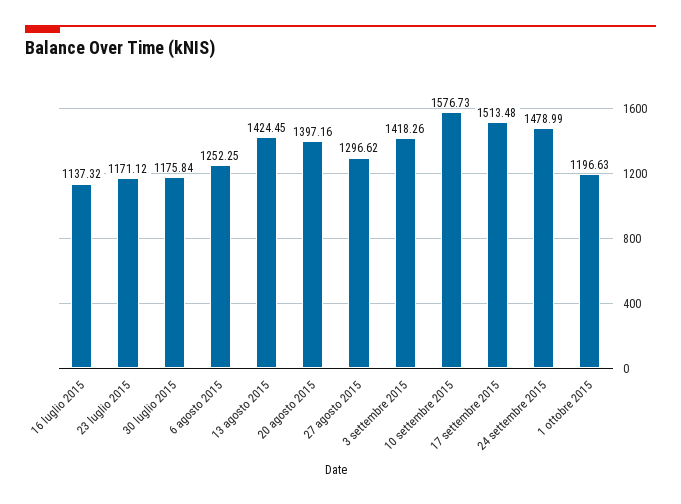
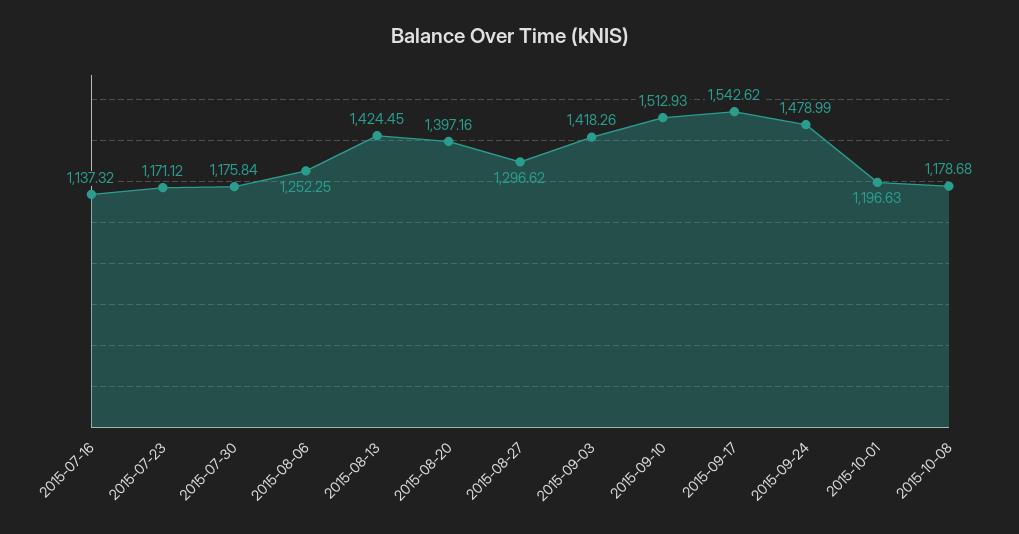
10 settembre 2015: 1576.73 -> 1512.93
17 settembre 2015: 1513.48 -> 1542.62
2015-10-08: none -> 1178.68

